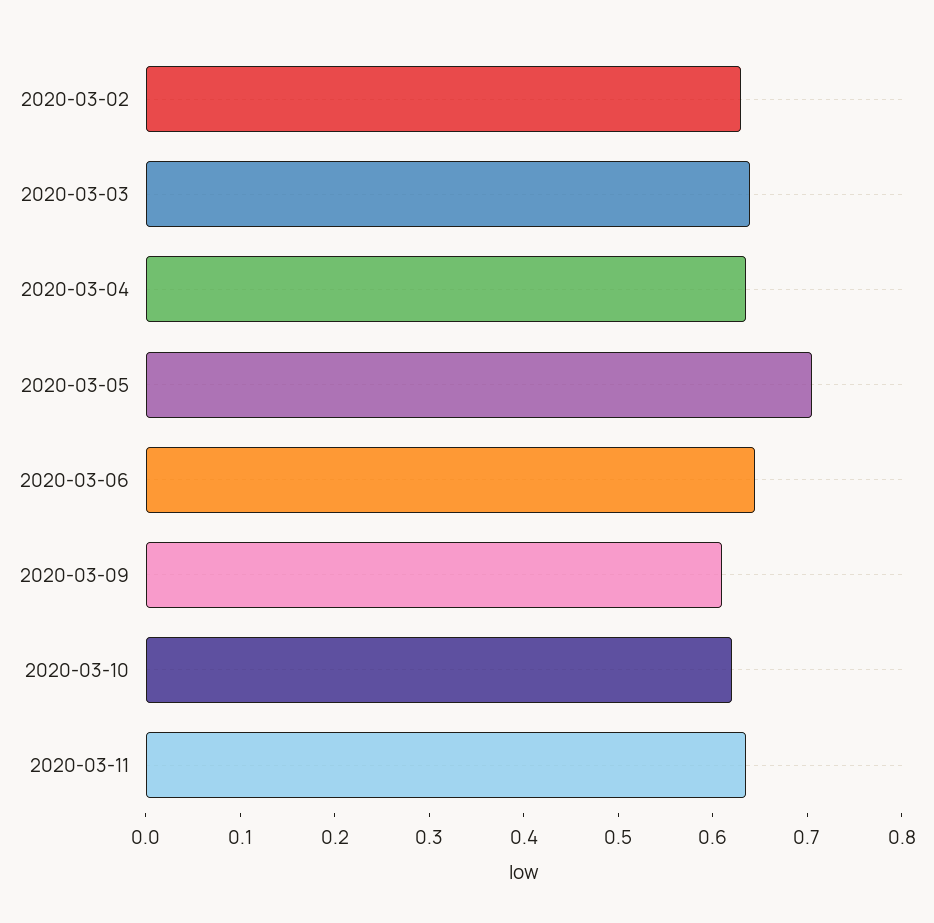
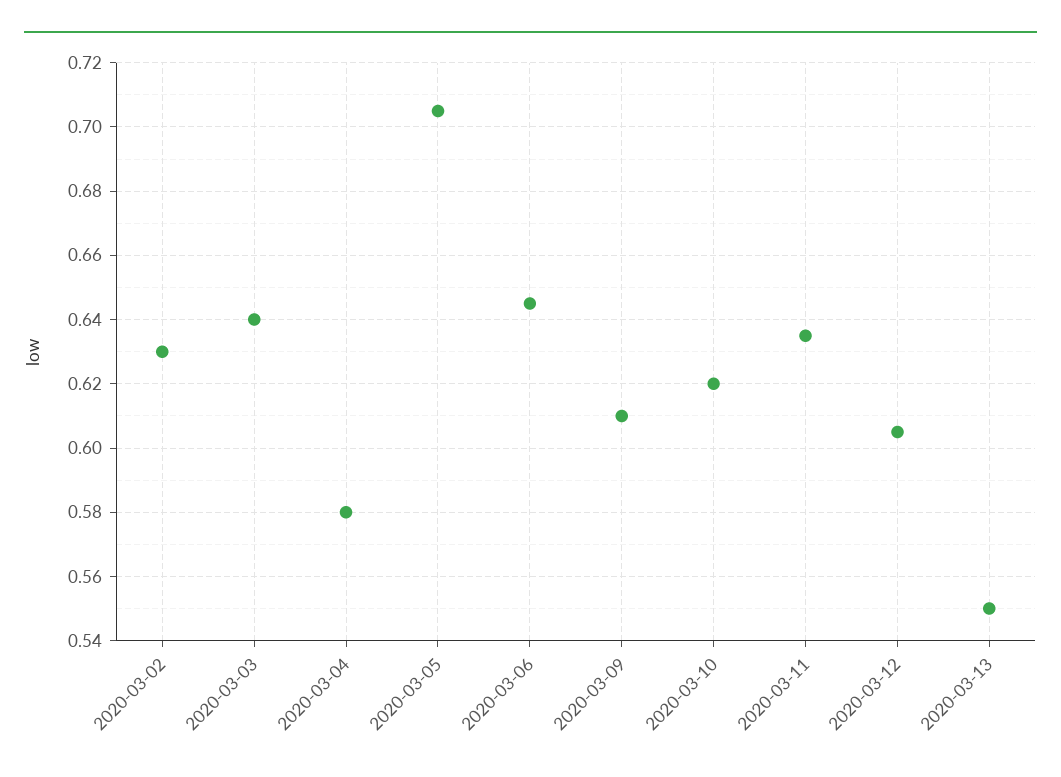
2020-03-04: 0.64 -> 0.58
2020-03-12: none -> 0.605
2020-03-13: none -> 0.55

